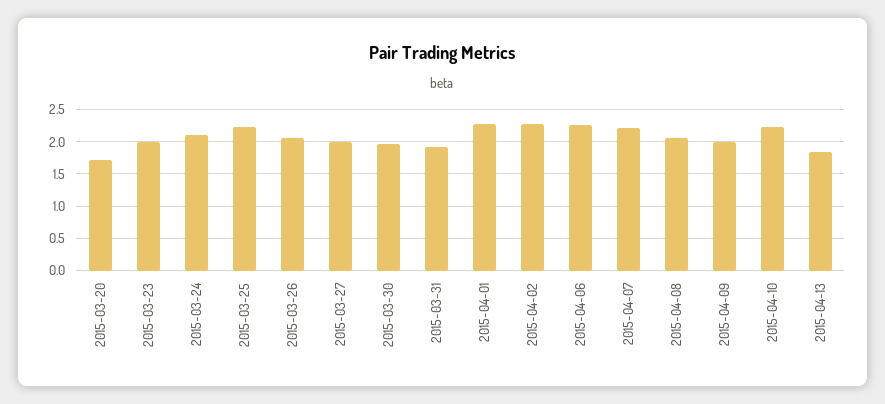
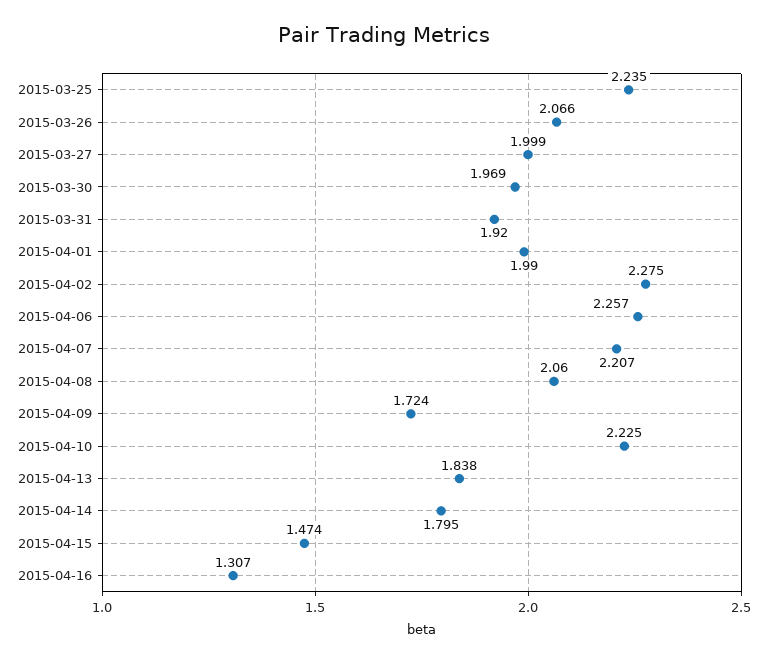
2015-03-20: 1.7 -> none
2015-03-23: 2 -> none
2015-03-24: 2.1 -> none
2015-04-01: 2.3 -> 1.99
2015-04-09: 2 -> 1.724
2015-04-14: none -> 1.795
2015-04-15: none -> 1.474
2015-04-16: none -> 1.307

